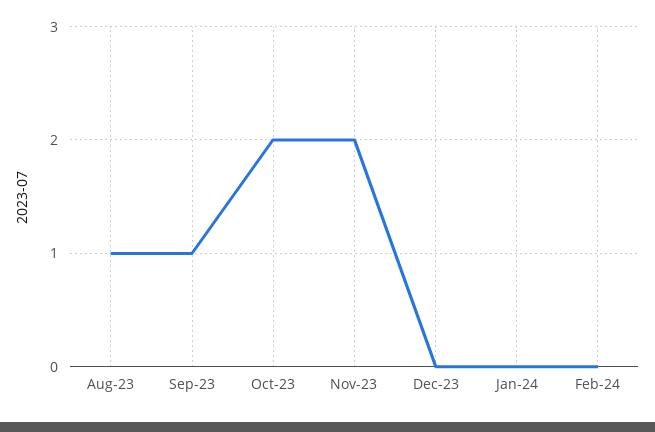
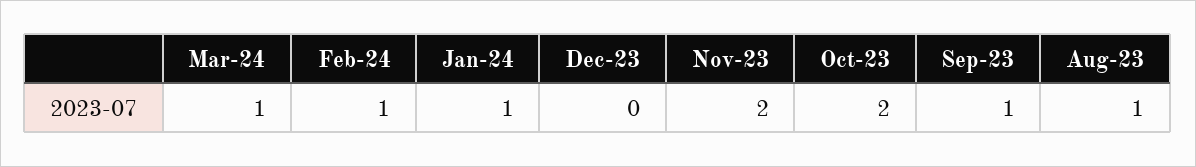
Jan-24: 0 -> 1
Feb-24: 0 -> 1
Mar-24: none -> 1

